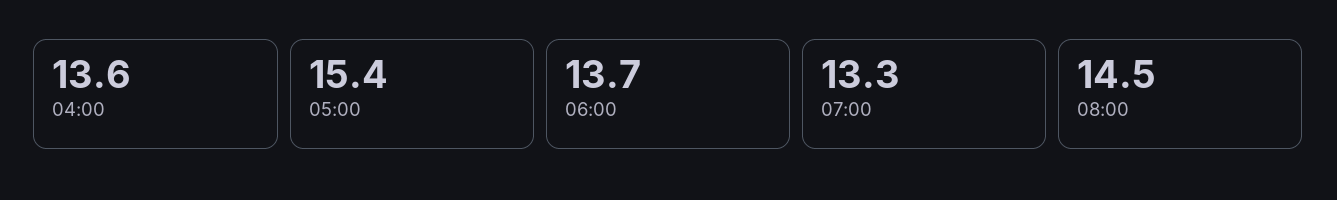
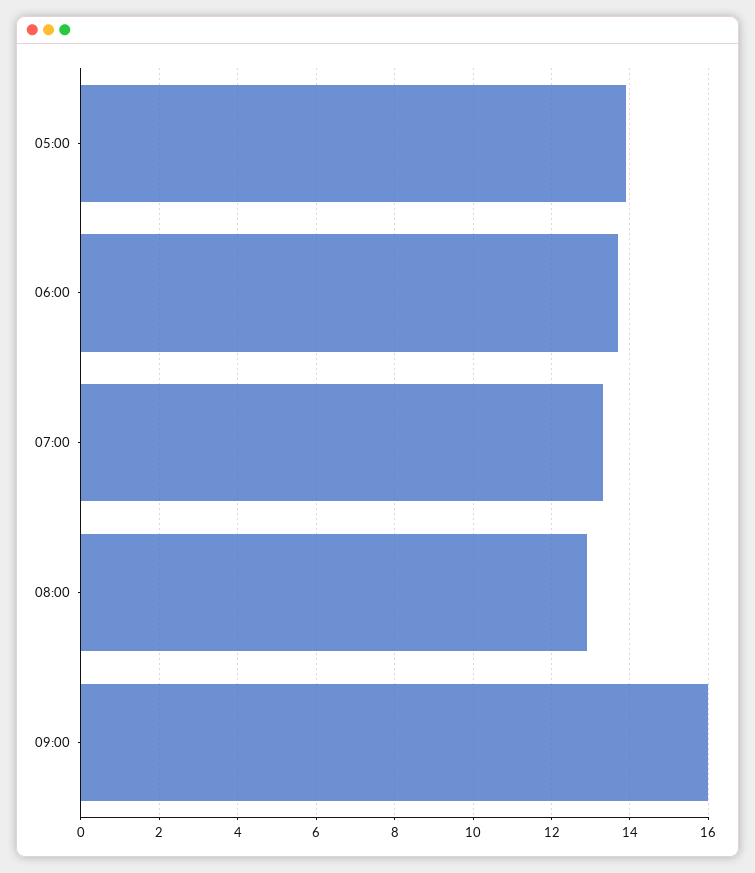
04:00: 13.6 -> none
05:00: 15.4 -> 14
08:00: 14.5 -> 13
09:00: none -> 16

